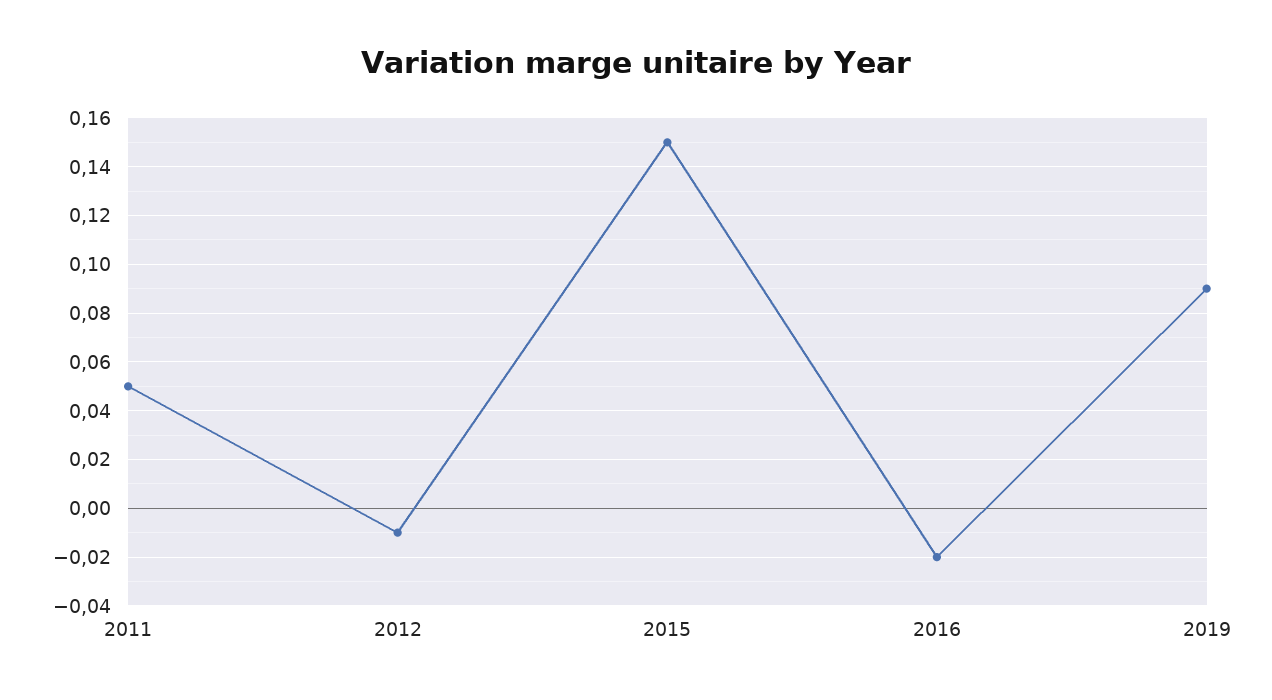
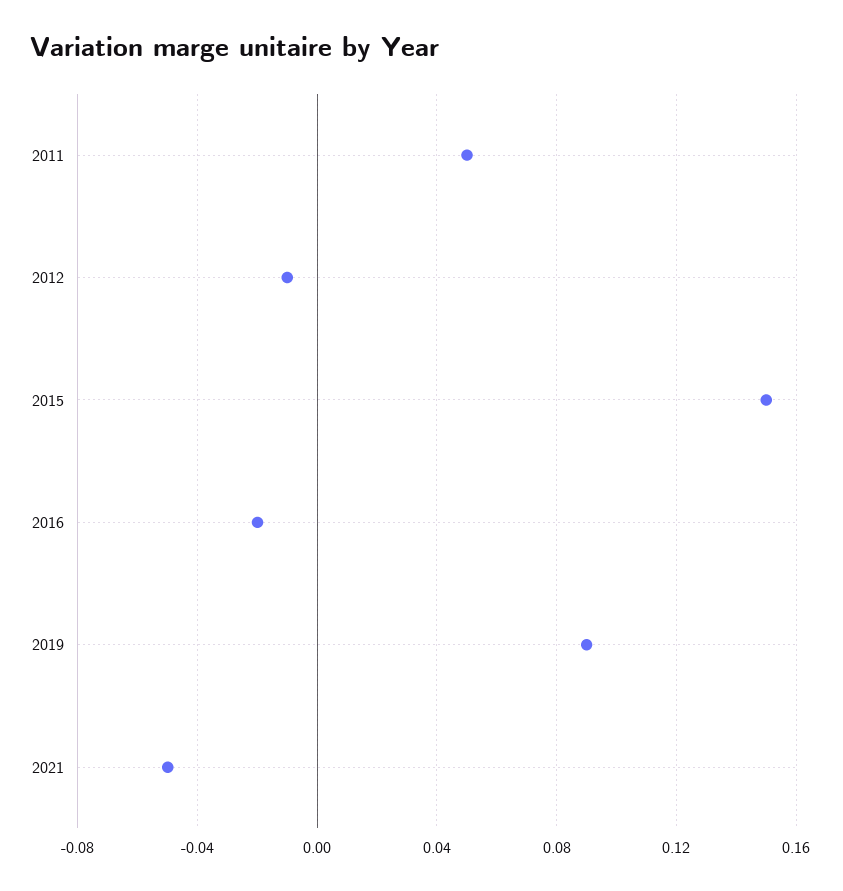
2021: none -> -0.05

